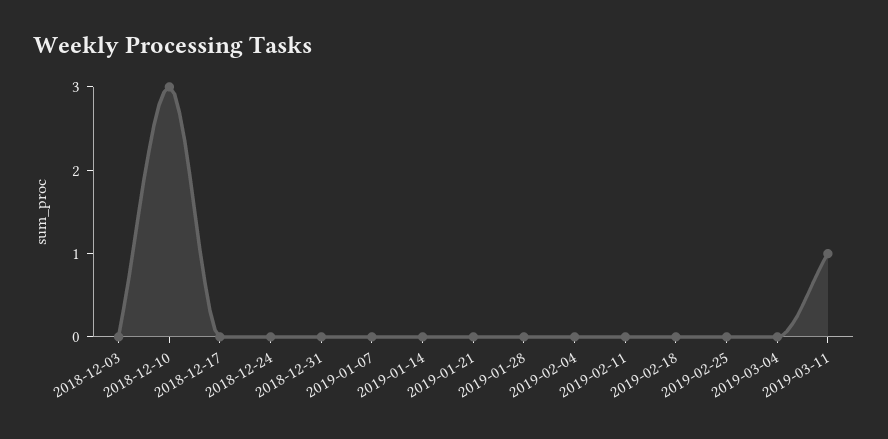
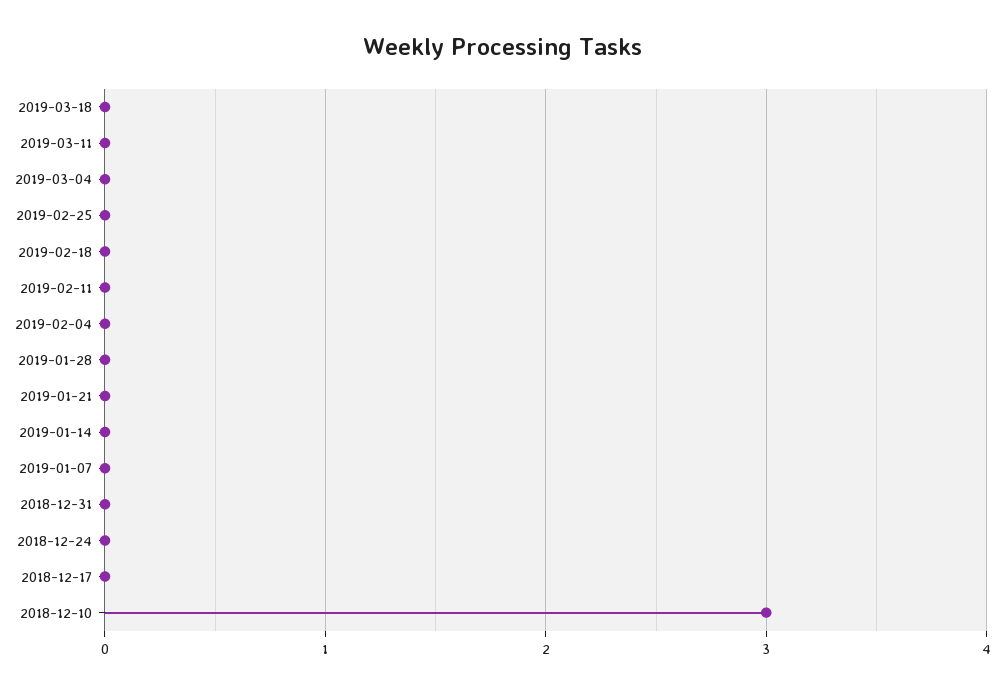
2018-12-03: 0 -> none
2019-03-11: 1 -> 0
2019-03-18: none -> 0

